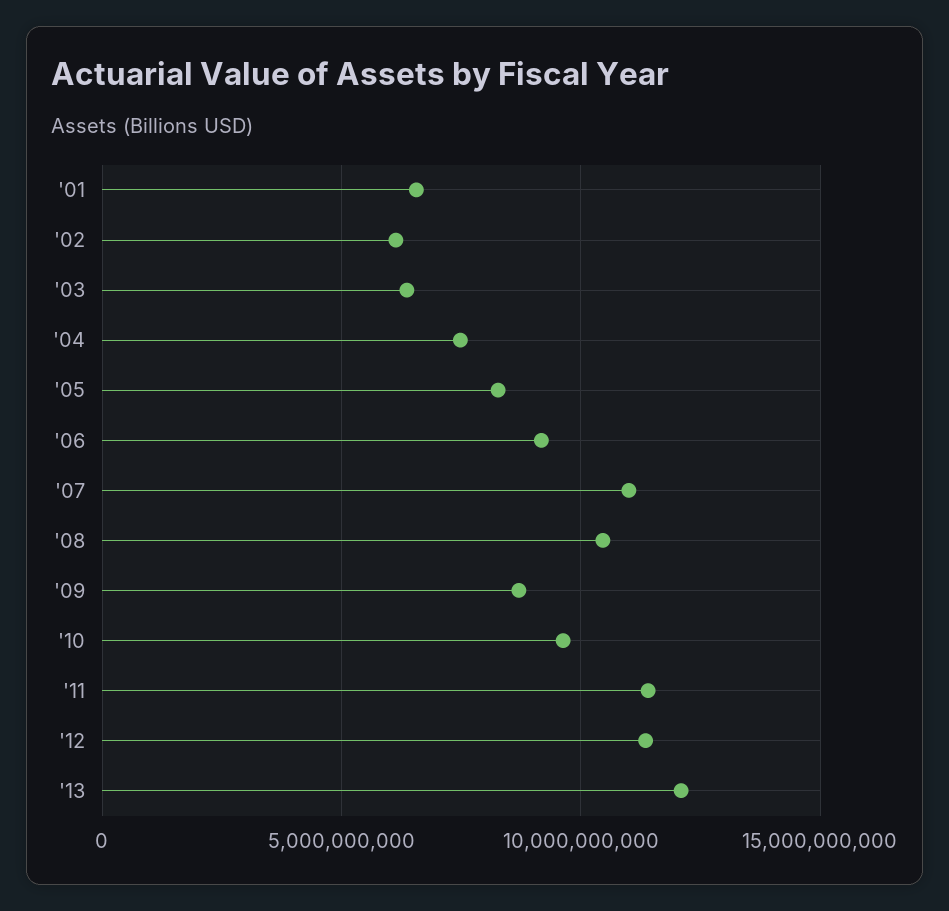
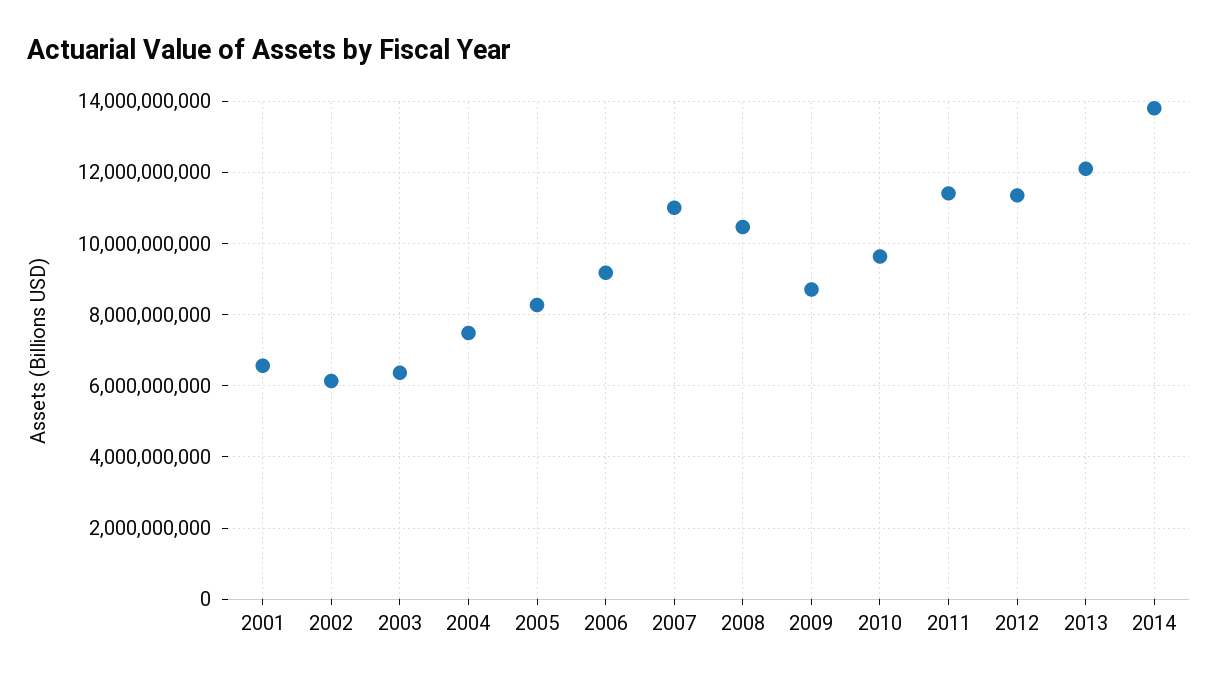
2014: none -> 13800000000

